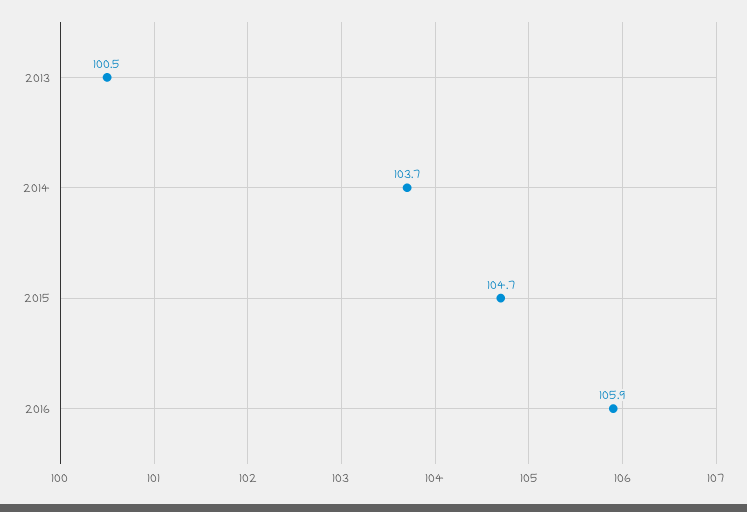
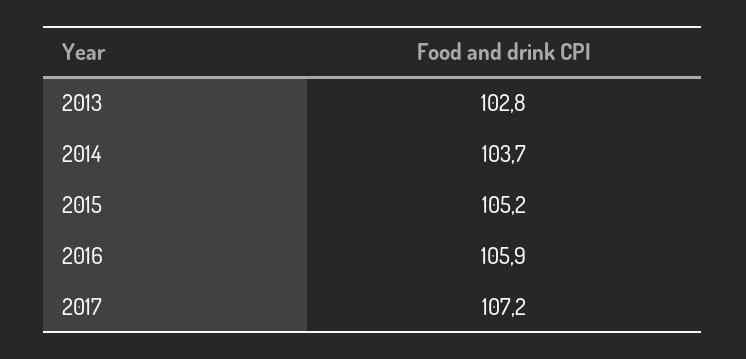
2013: 100.5 -> 102.8
2015: 104.7 -> 105.2
2017: none -> 107.2

